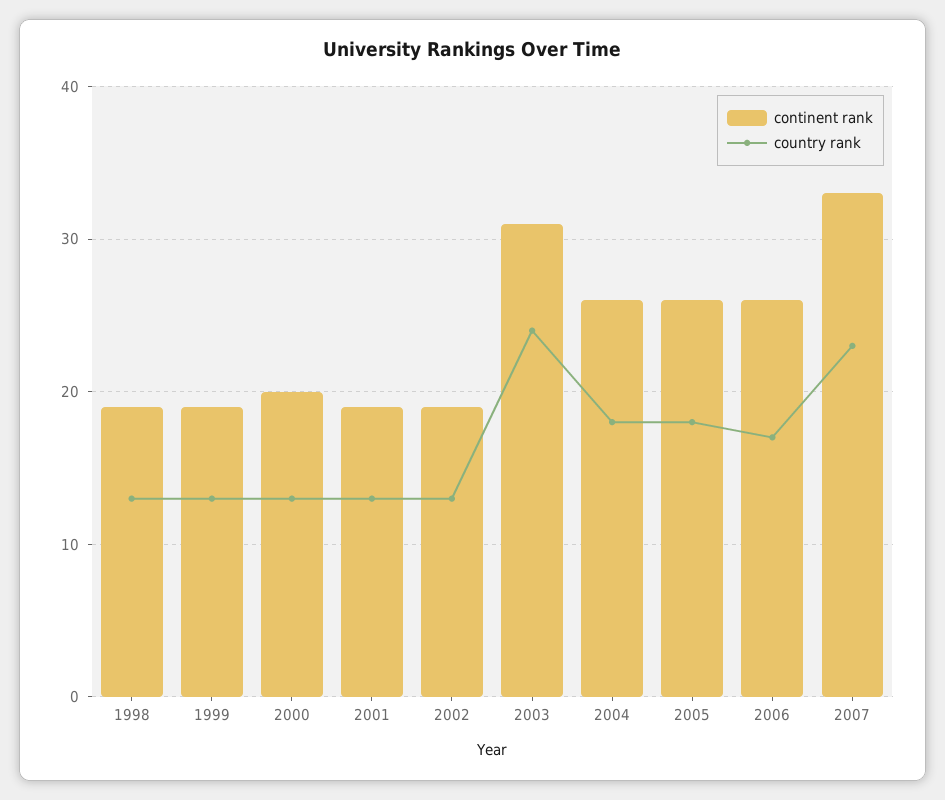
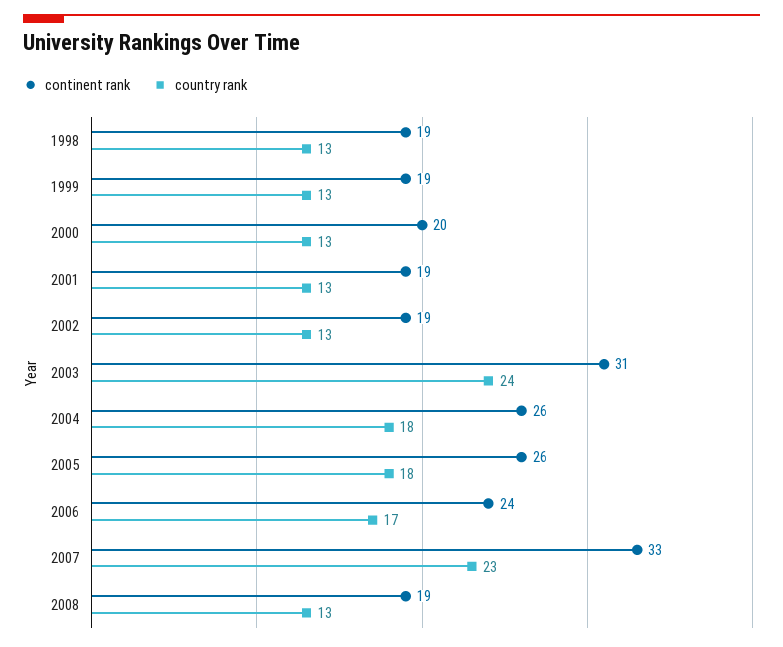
continent rank, 2006: 26 -> 24
continent rank, 2008: none -> 19
country rank, 2008: none -> 13

